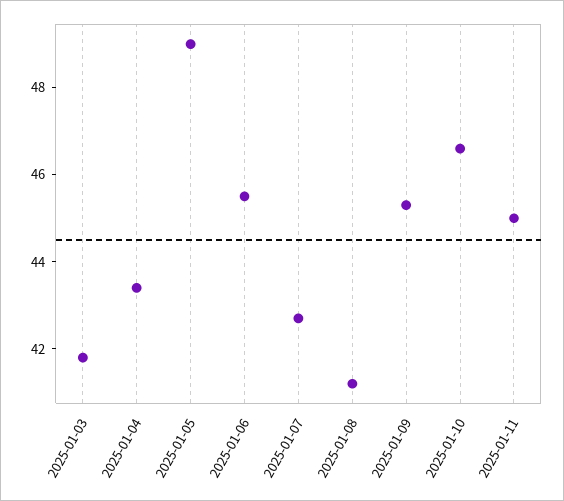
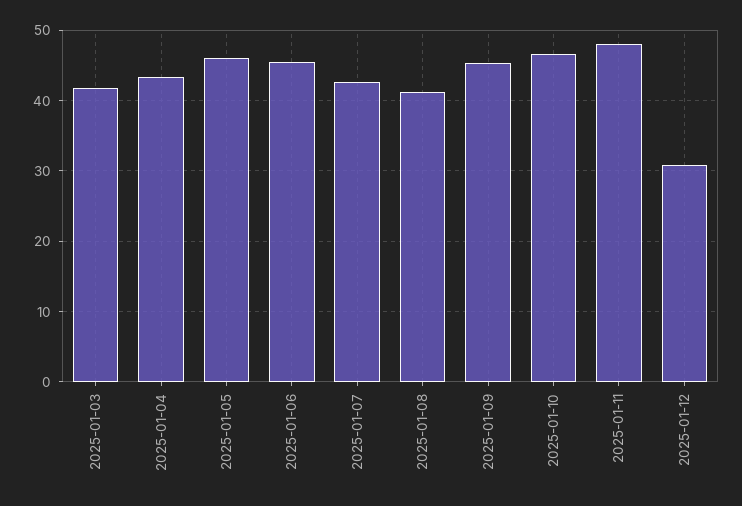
2025-01-05: 49 -> 46
2025-01-11: 45 -> 48
2025-01-12: none -> 31

